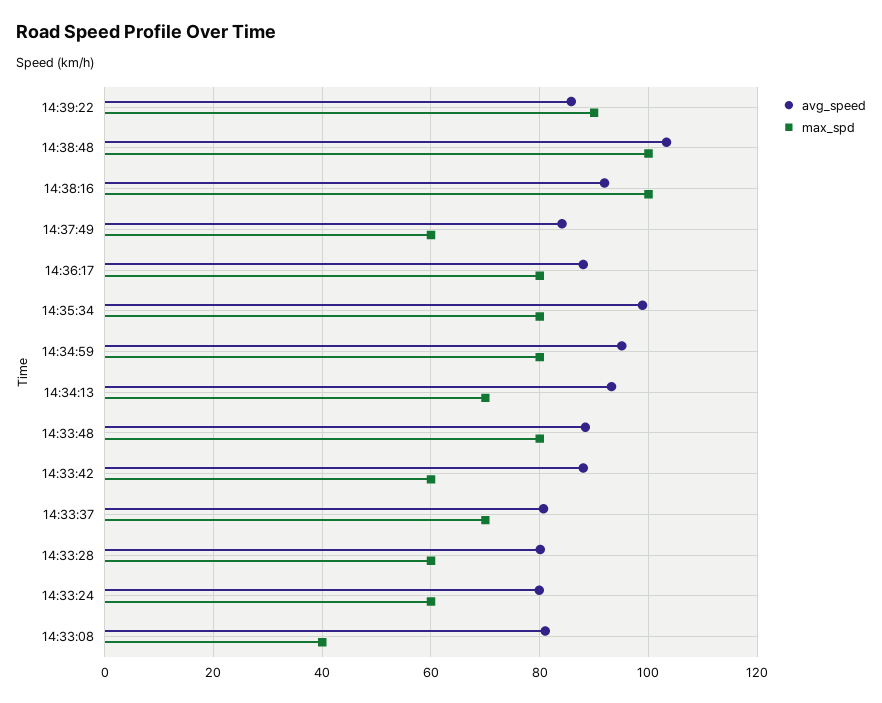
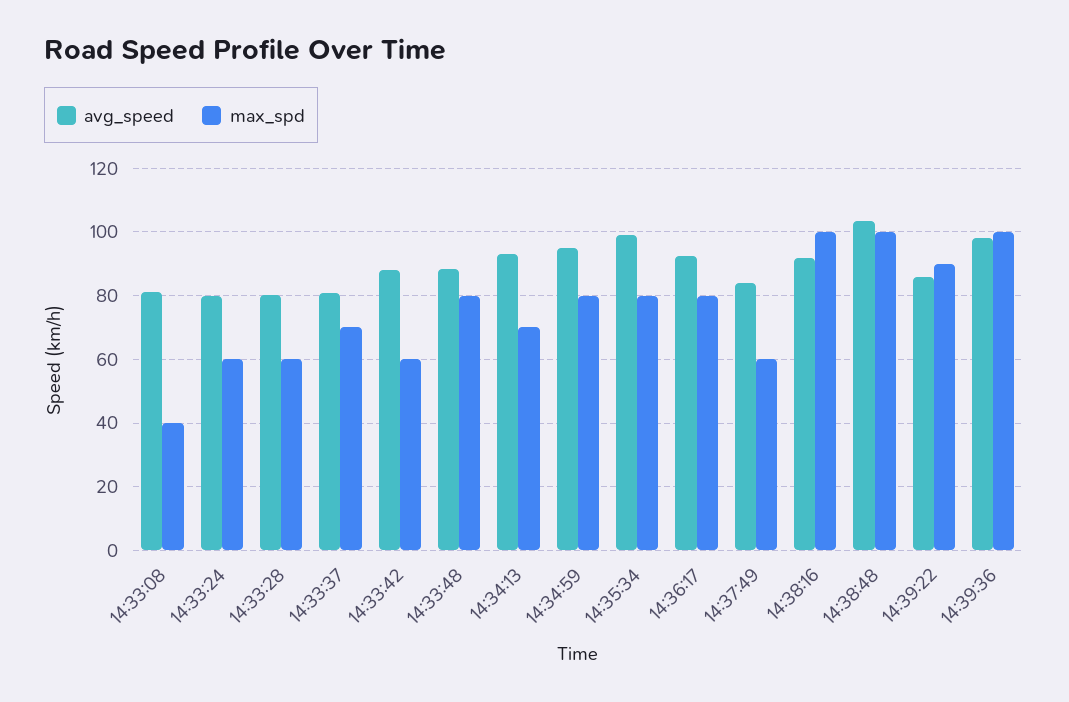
avg_speed, 14:36:17: 88 -> 92
avg_speed, 14:39:36: none -> 98
max_spd, 14:39:36: none -> 100

